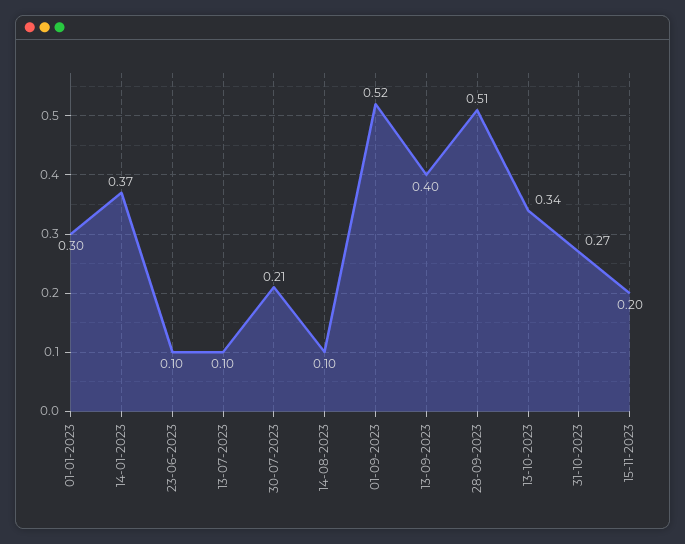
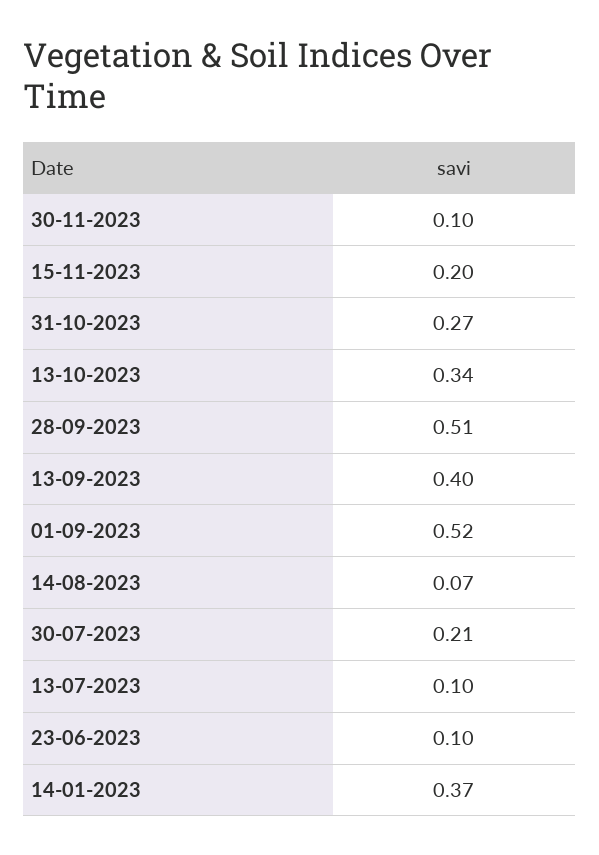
01-01-2023: 0.3 -> none
14-08-2023: 0.1 -> 0.07
30-11-2023: none -> 0.1

